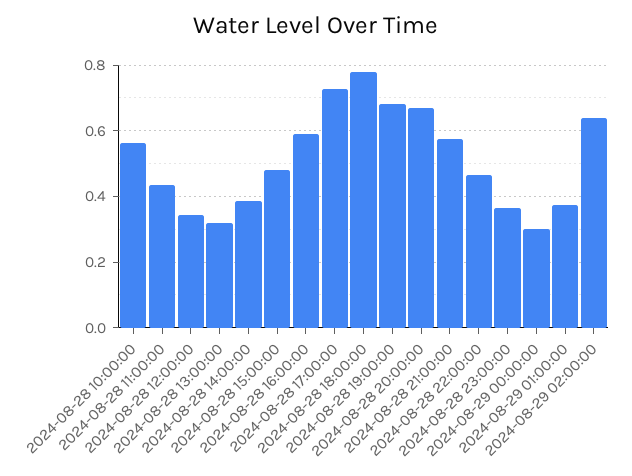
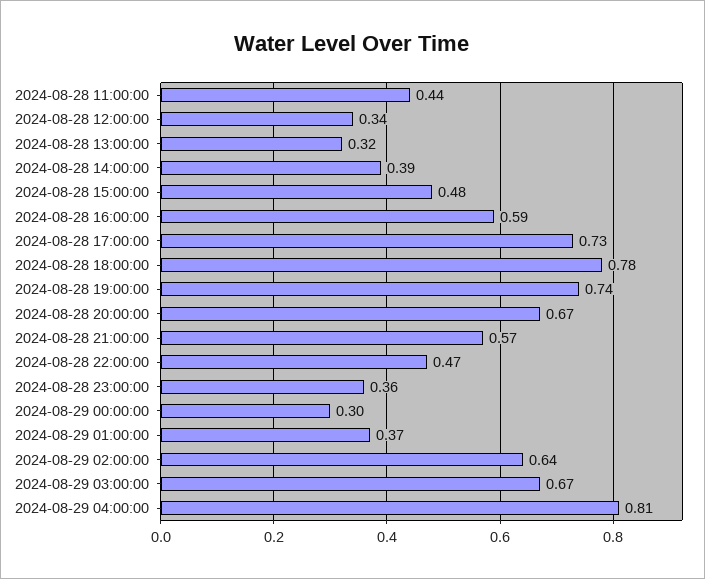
2024-08-28 10:00:00: 0.56 -> none
2024-08-28 19:00:00: 0.68 -> 0.74
2024-08-29 03:00:00: none -> 0.67
2024-08-29 04:00:00: none -> 0.81

